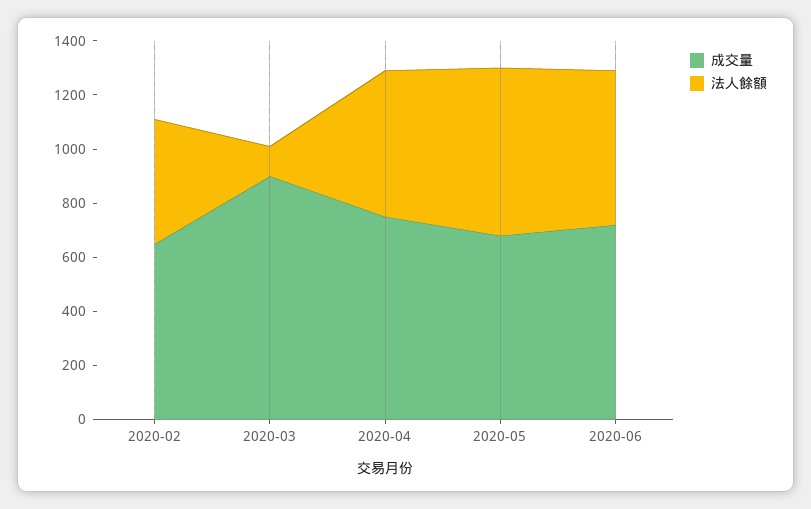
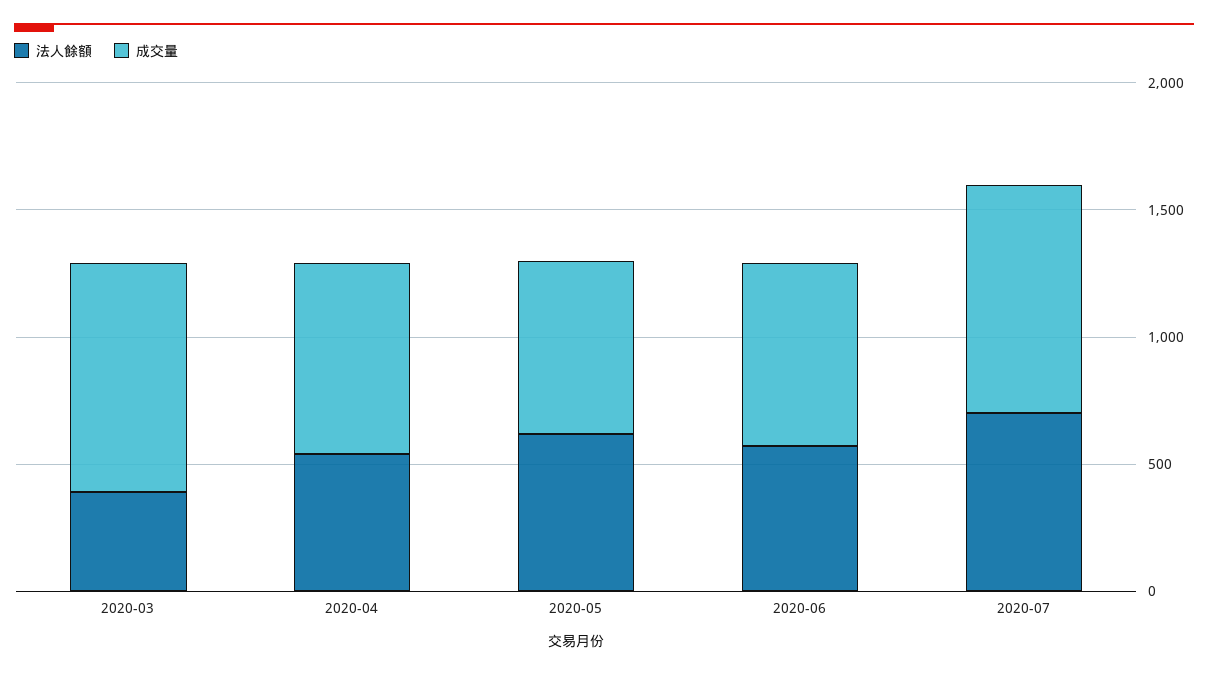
成交量, 2020-02: 650 -> none
法人餘額, 2020-02: 450 -> none
法人餘額, 2020-03: 100 -> 400
法人餘額, 2020-07: none -> 700
成交量, 2020-07: none -> 900

